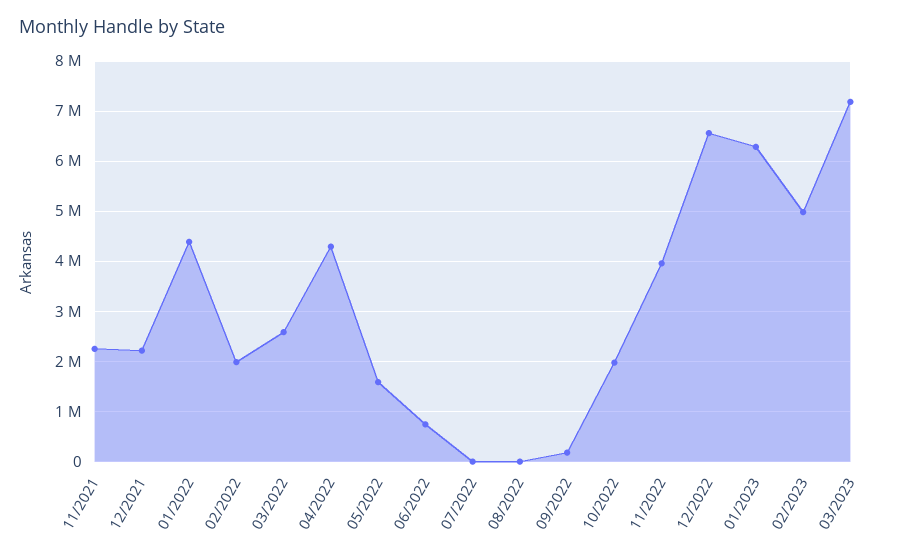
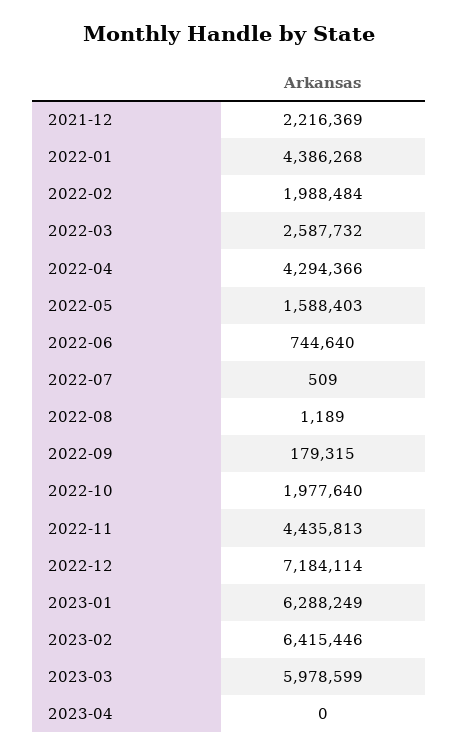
11/2021: 2200000 -> none
11/2022: 4000000 -> 4435813
12/2022: 6600000 -> 7184114
02/2023: 5000000 -> 6415446
03/2023: 7200000 -> 5978599
2023-04: none -> 0

